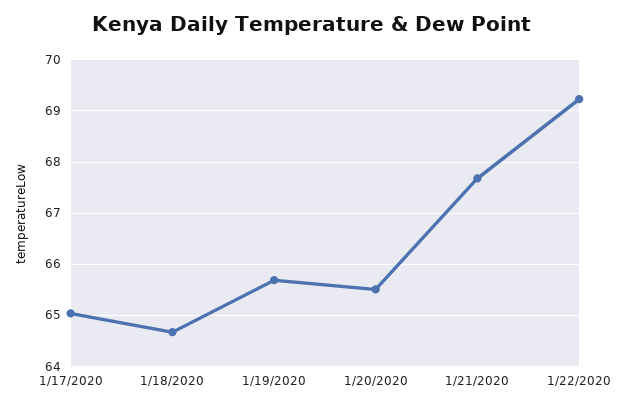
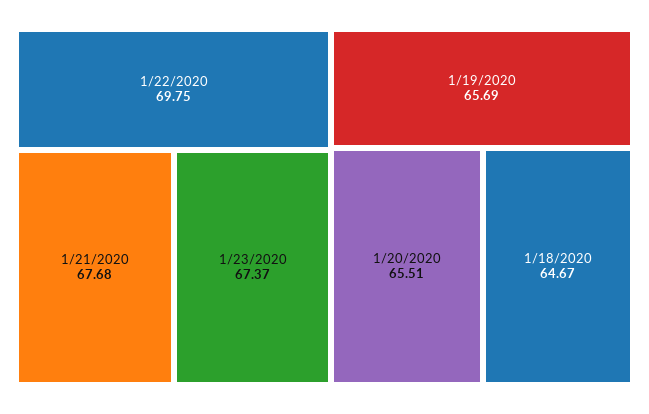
1/17/2020: 65 -> none
1/22/2020: 69.2 -> 69.75
1/23/2020: none -> 67.37

